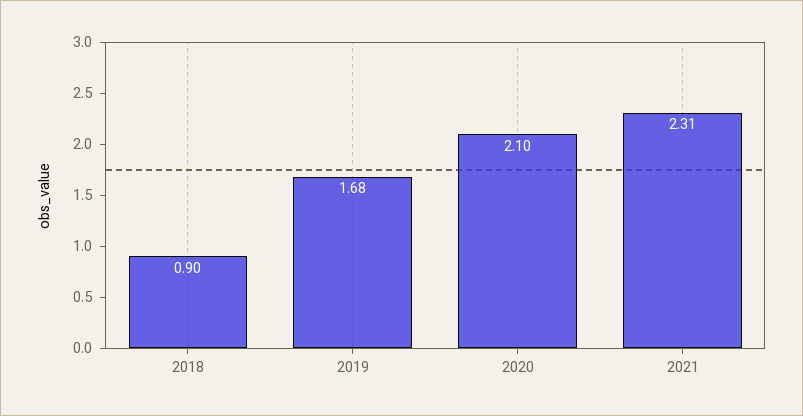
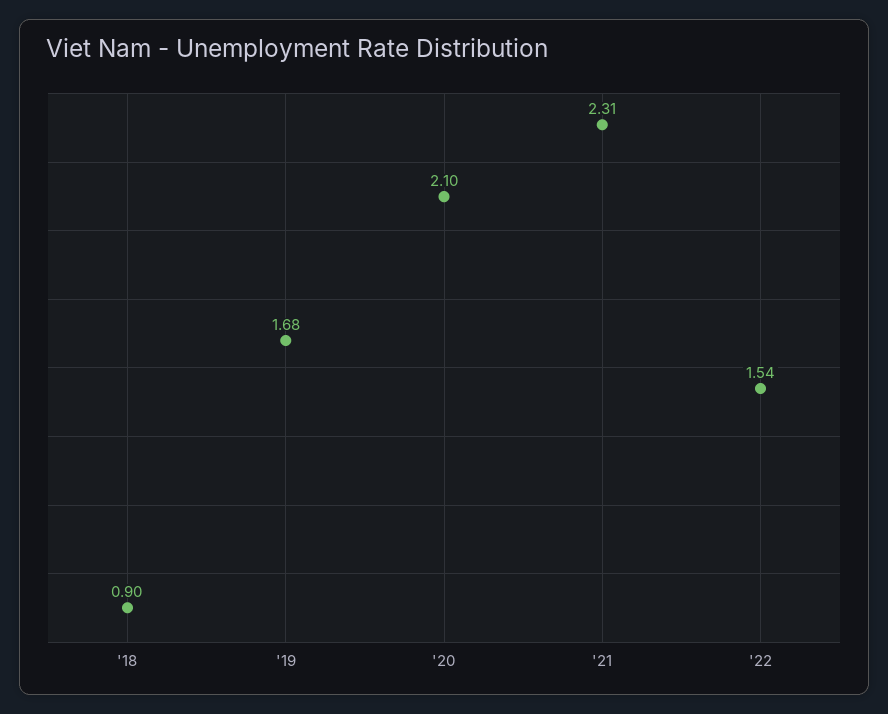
'22: none -> 1.54

